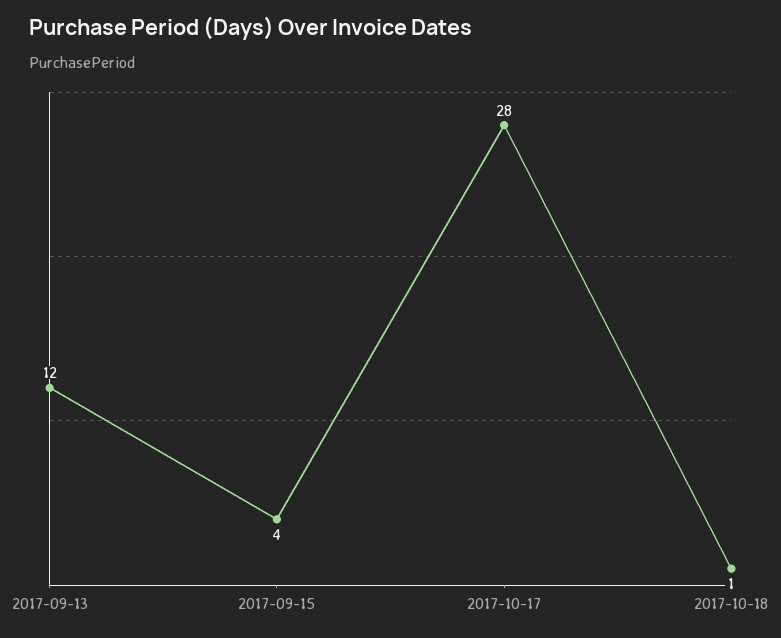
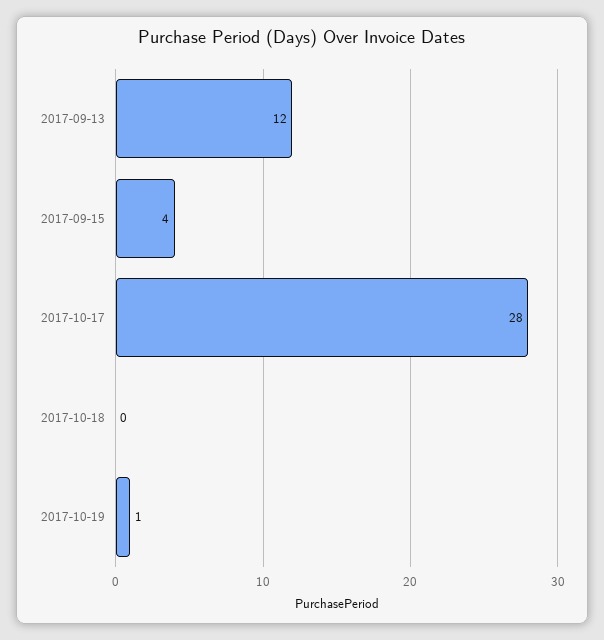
2017-10-18: 1 -> 0
2017-10-19: none -> 1

